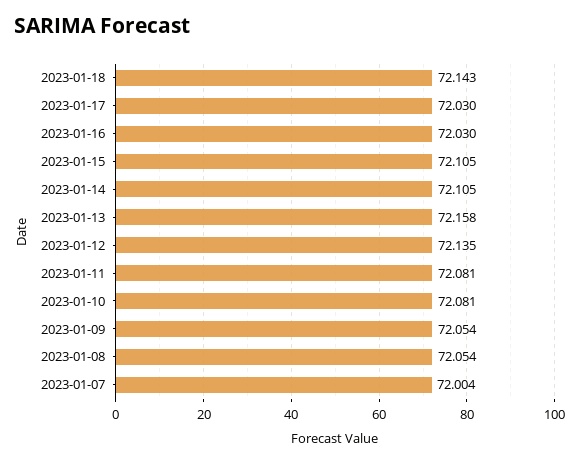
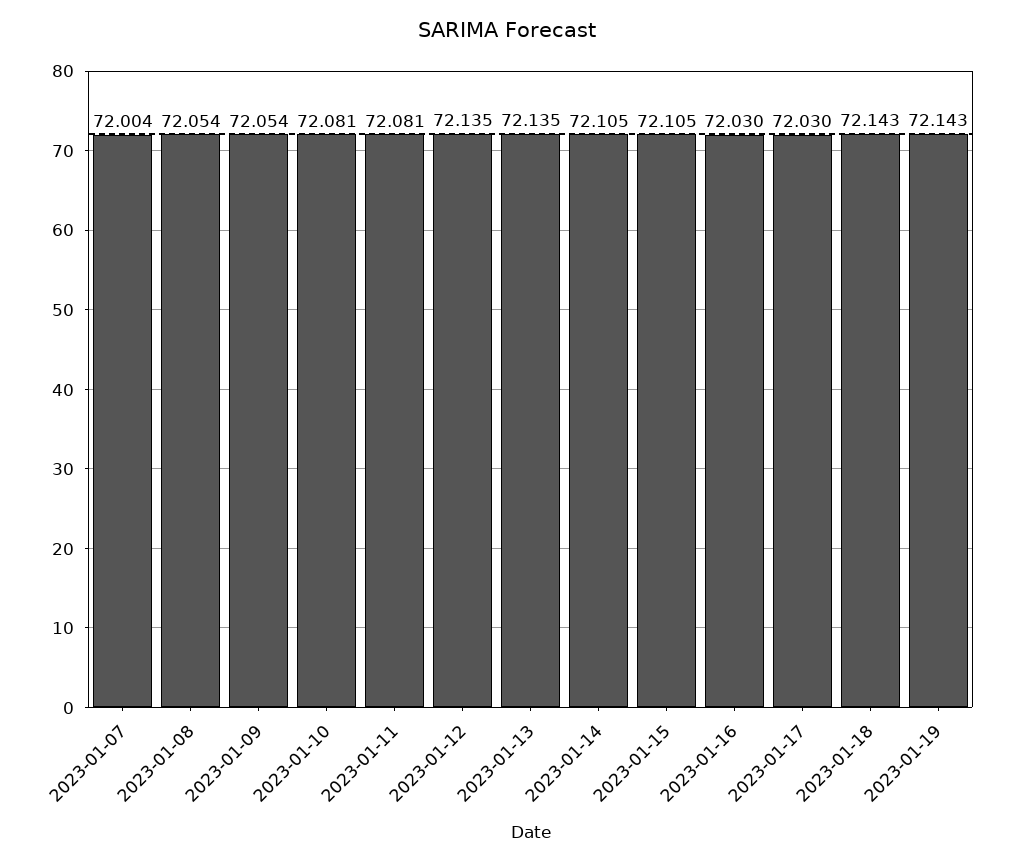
2023-01-13: 72.158 -> 72.135
2023-01-19: none -> 72.143

